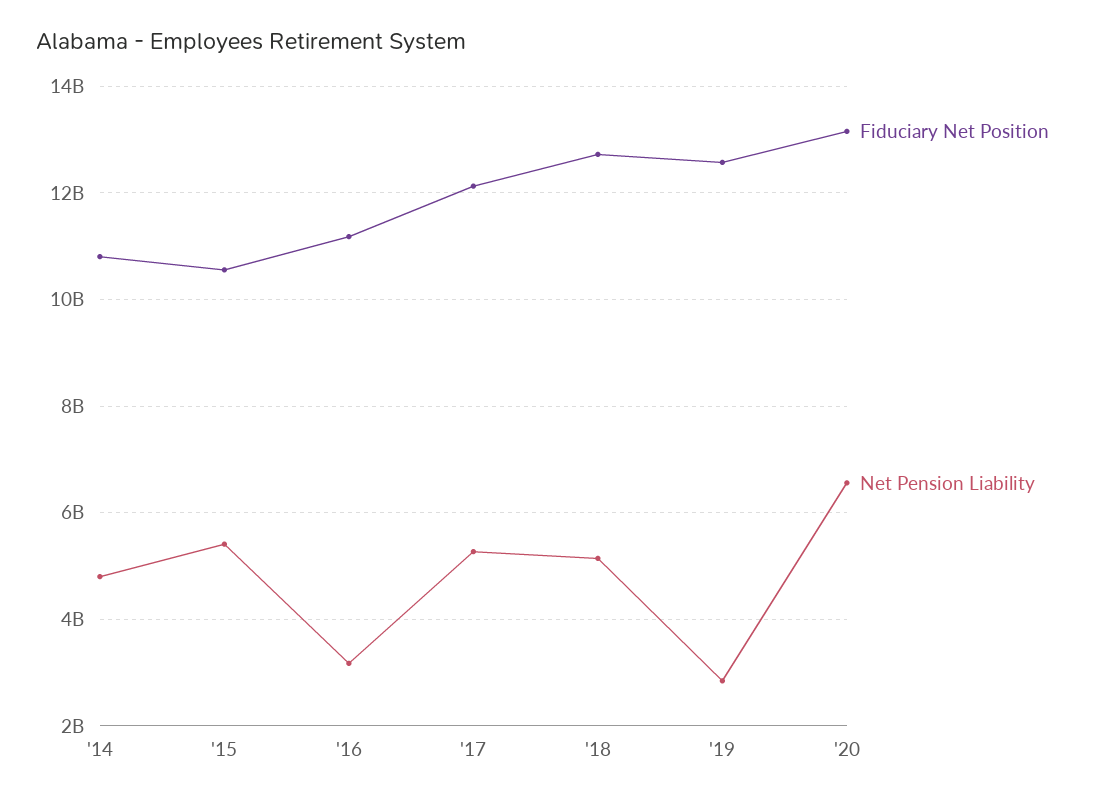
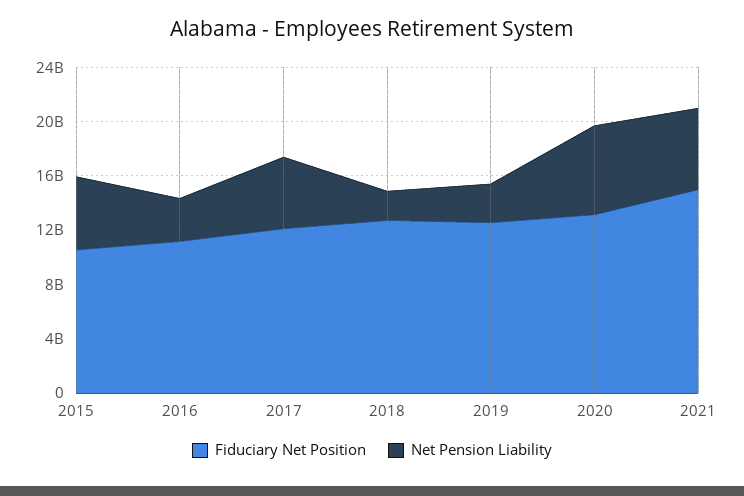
Fiduciary Net Position, '14: 10800000000 -> none
Net Pension Liability, '14: 4800000000 -> none
Net Pension Liability, '18: 5200000000 -> 2000000000
Fiduciary Net Position, 2021: none -> 15000000000
Net Pension Liability, 2021: none -> 6000000000

